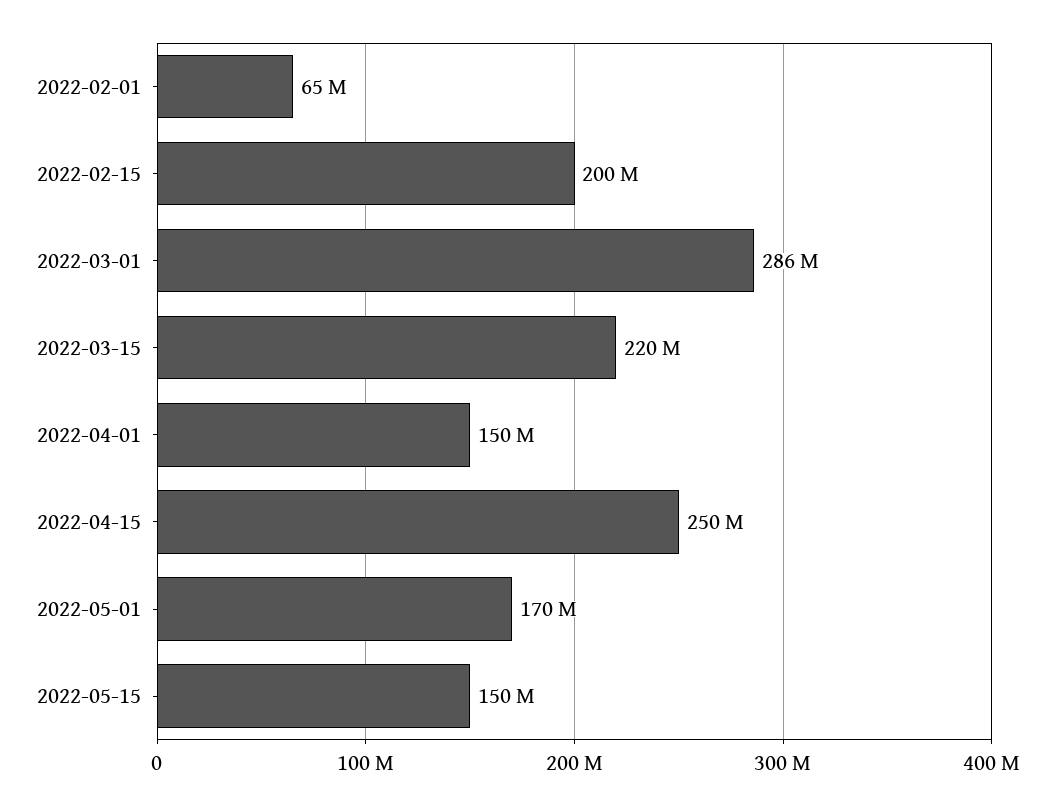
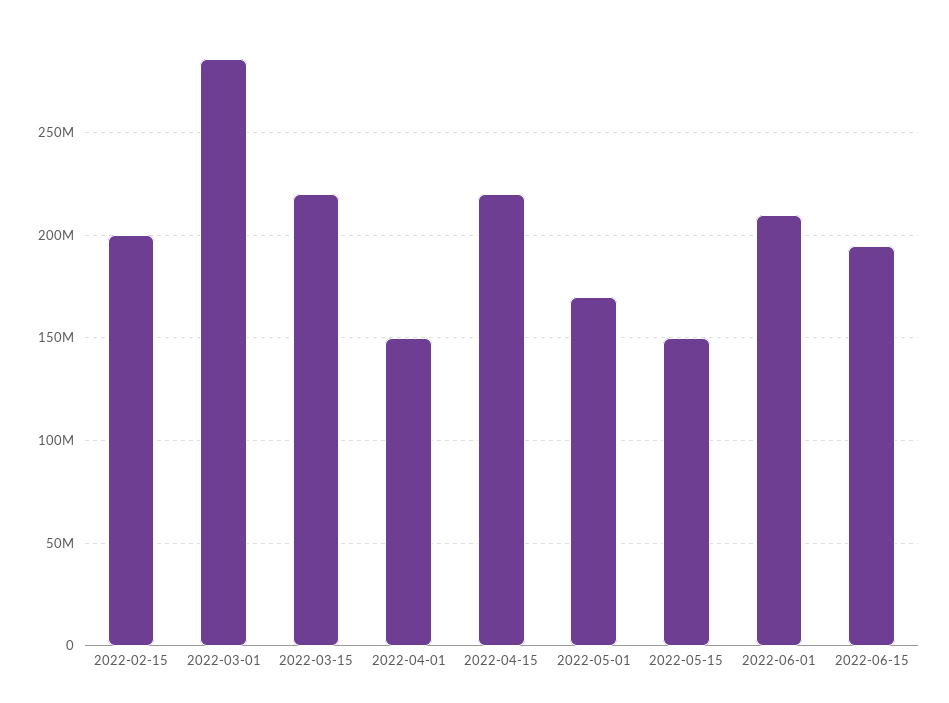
2022-02-01: 65000000 -> none
2022-04-15: 250000000 -> 220000000
2022-06-01: none -> 210000000
2022-06-15: none -> 195000000

